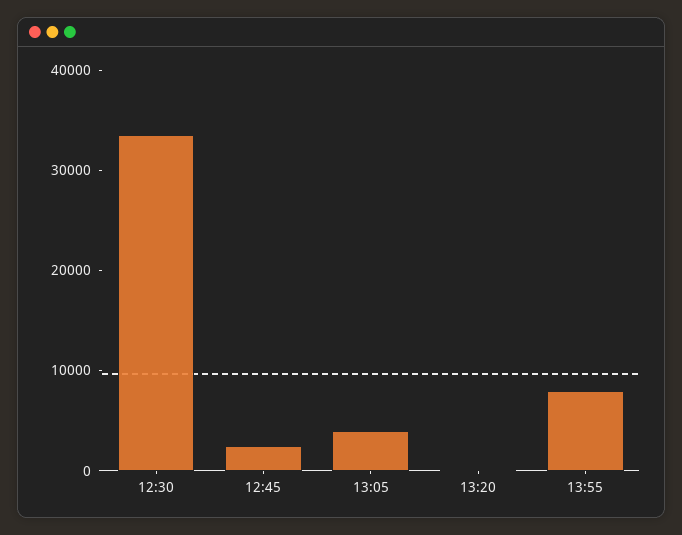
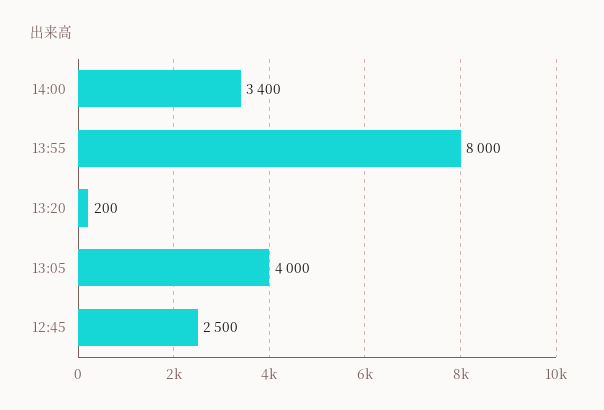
12:30: 34000 -> none
14:00: none -> 3400

